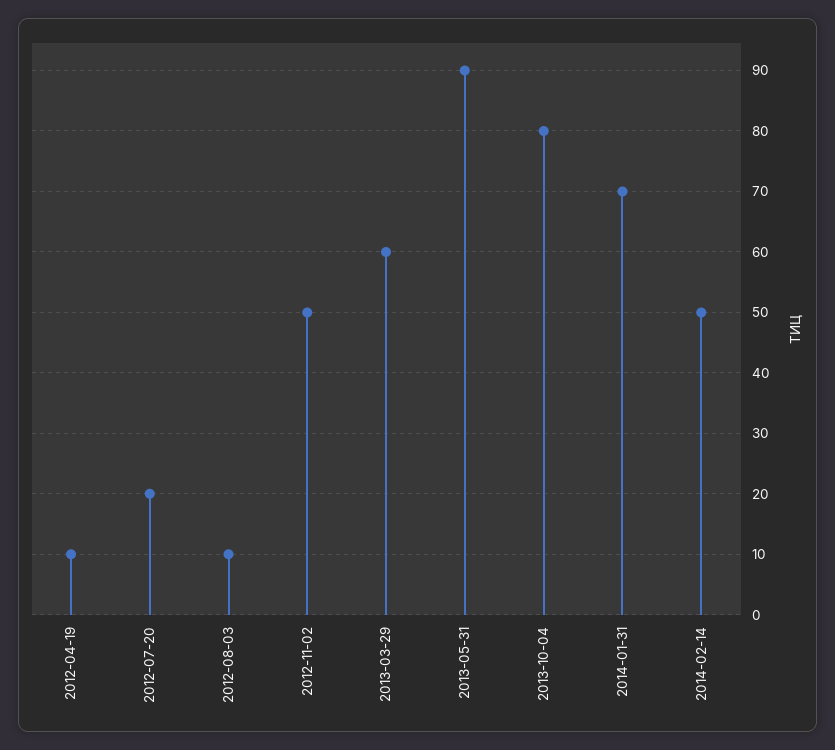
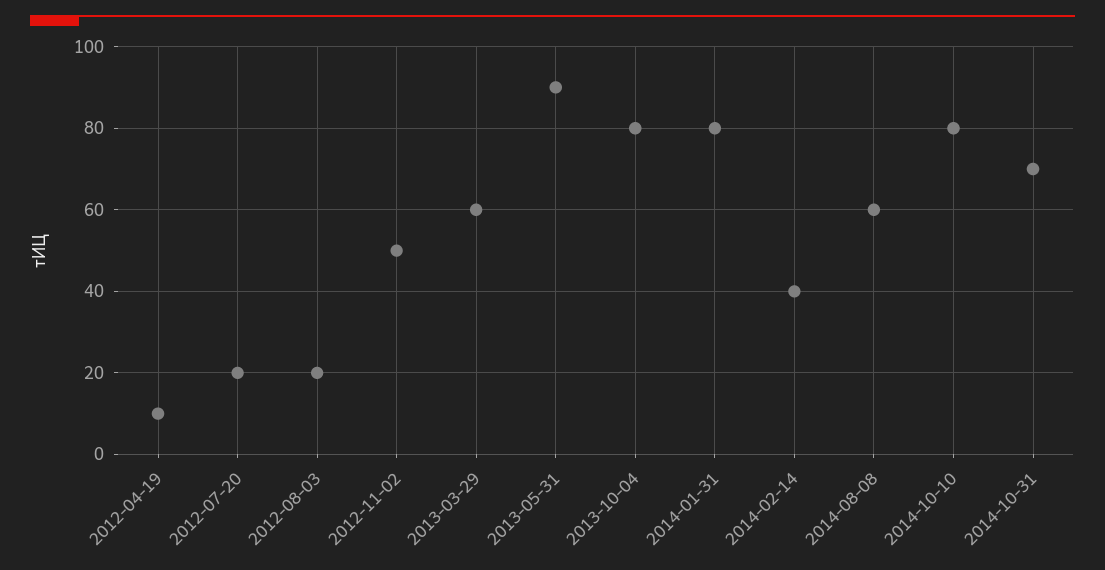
2012-08-03: 10 -> 20
2014-01-31: 70 -> 80
2014-02-14: 50 -> 40
2014-08-08: none -> 60
2014-10-10: none -> 80
2014-10-31: none -> 70

